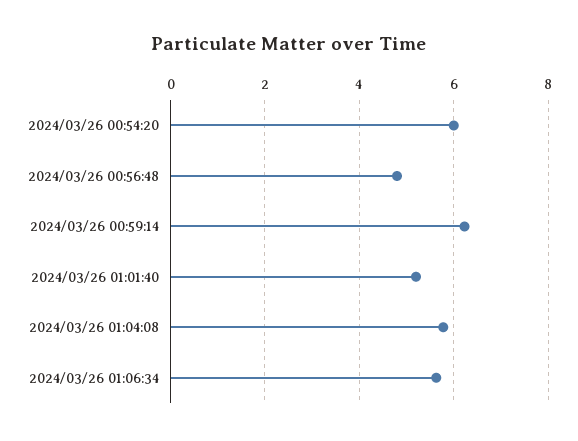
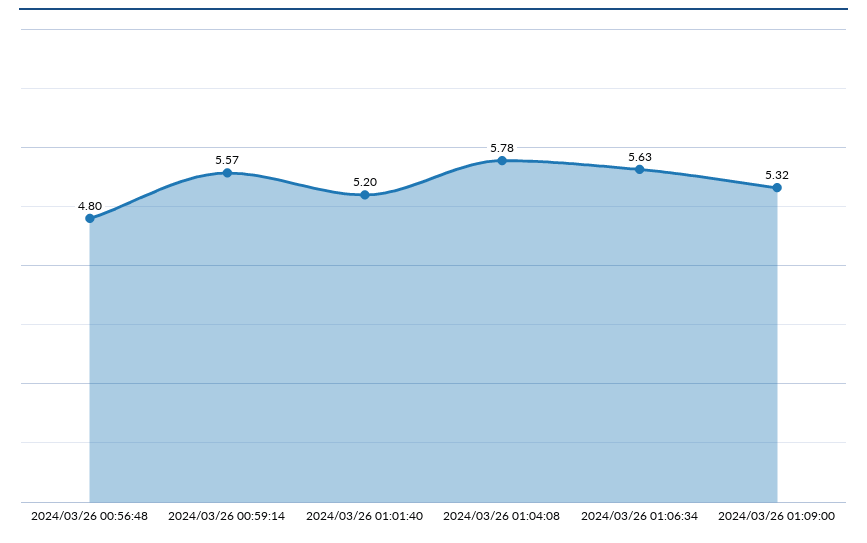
2024/03/26 00:54:20: 6 -> none
2024/03/26 00:59:14: 6.2 -> 5.57
2024/03/26 01:09:00: none -> 5.32

